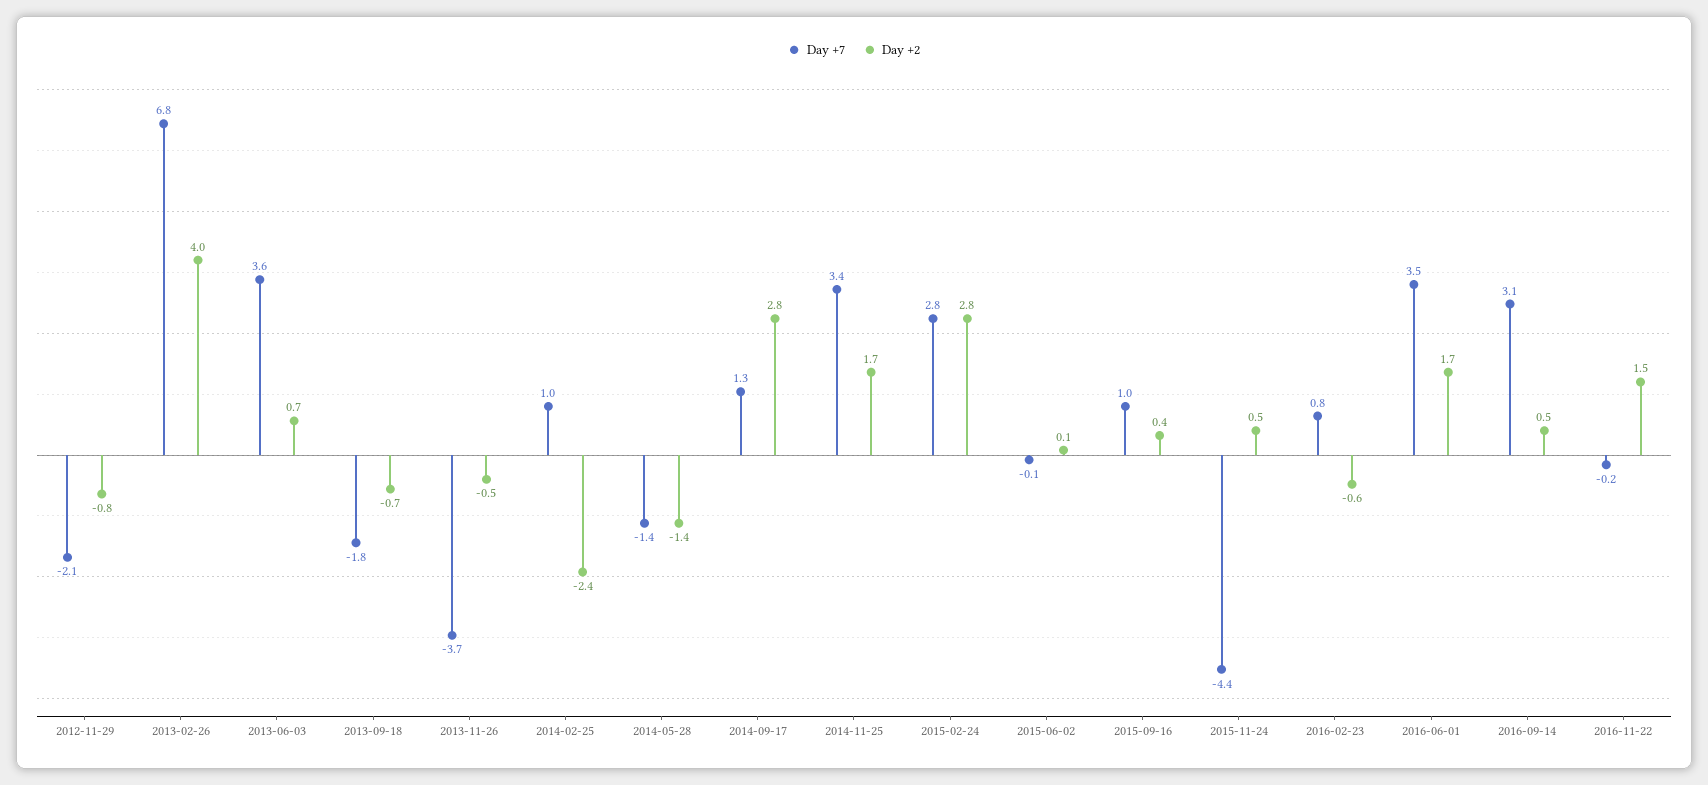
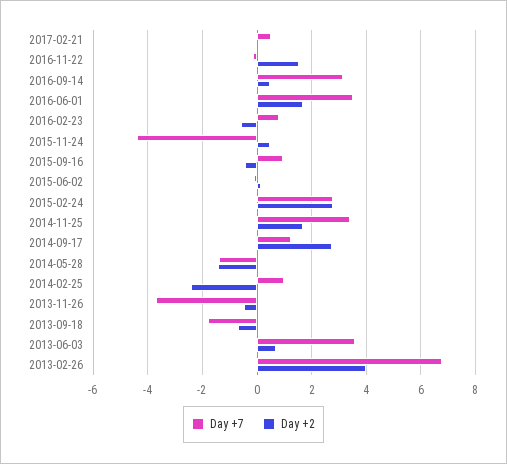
Day +7, 2012-11-29: -2.1 -> none
Day +2, 2012-11-29: -0.8 -> none
Day +2, 2015-09-16: 0.4 -> -0.5
Day +7, 2017-02-21: none -> 0.5
Day +2, 2017-02-21: none -> 0

